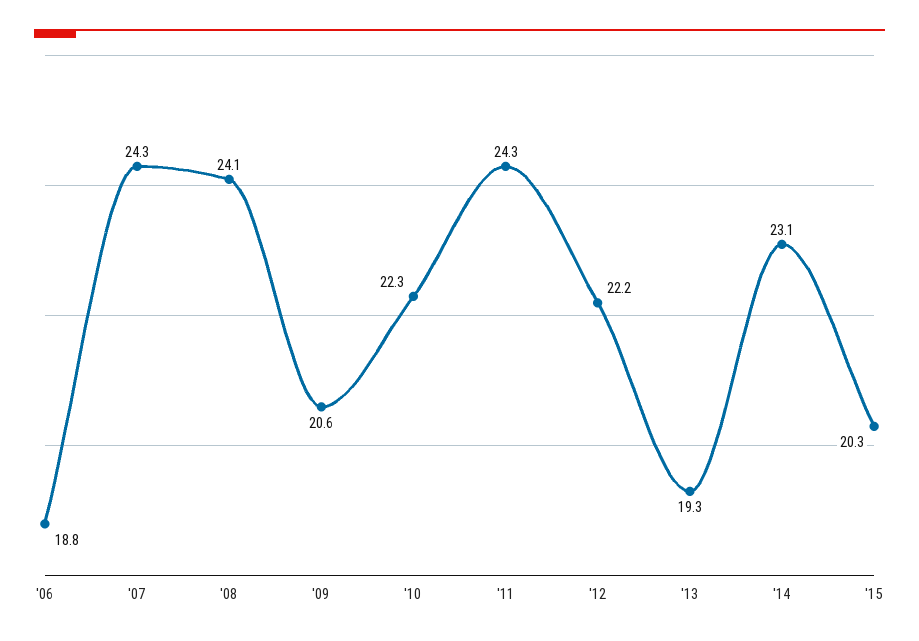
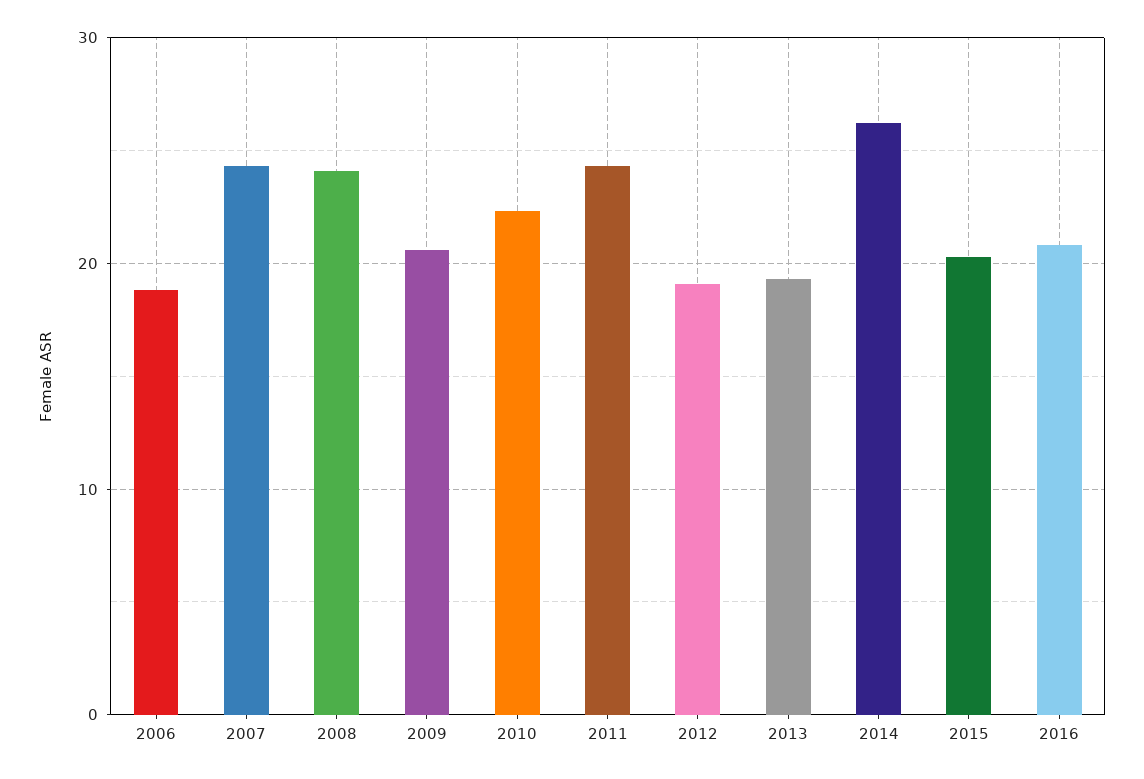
'12: 22.2 -> 19
'14: 23.1 -> 26
2016: none -> 21

